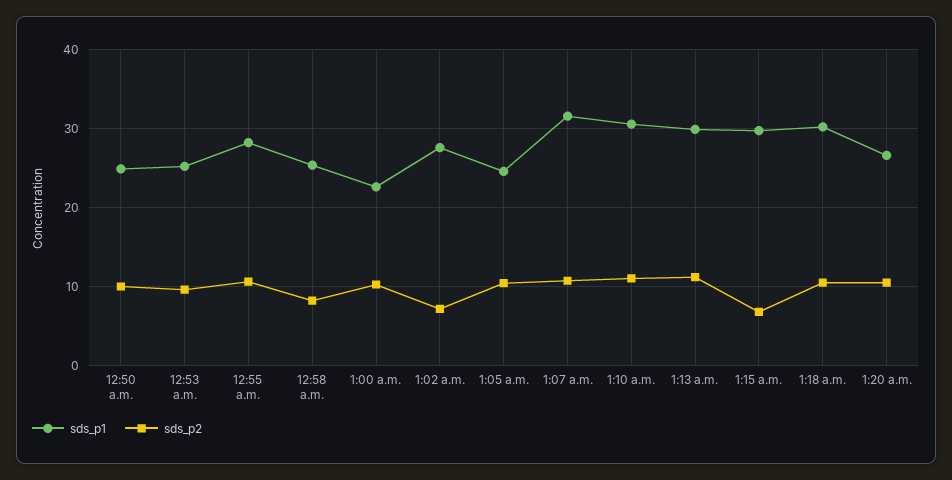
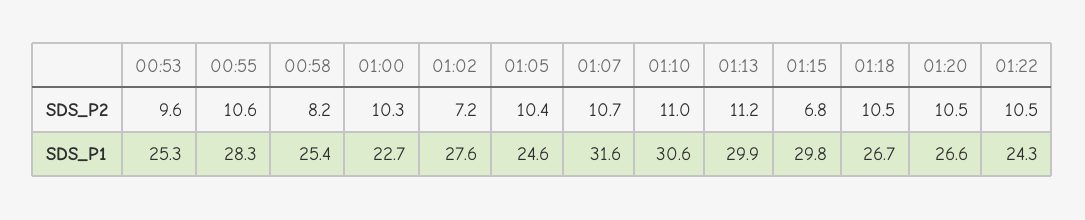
sds_p1, 12:50 a.m.: 25 -> none
sds_p2, 12:50 a.m.: 10 -> none
sds_p1, 1:18 a.m.: 30 -> 26.7
sds_p2, 01:22: none -> 10.5
sds_p1, 01:22: none -> 24.3

